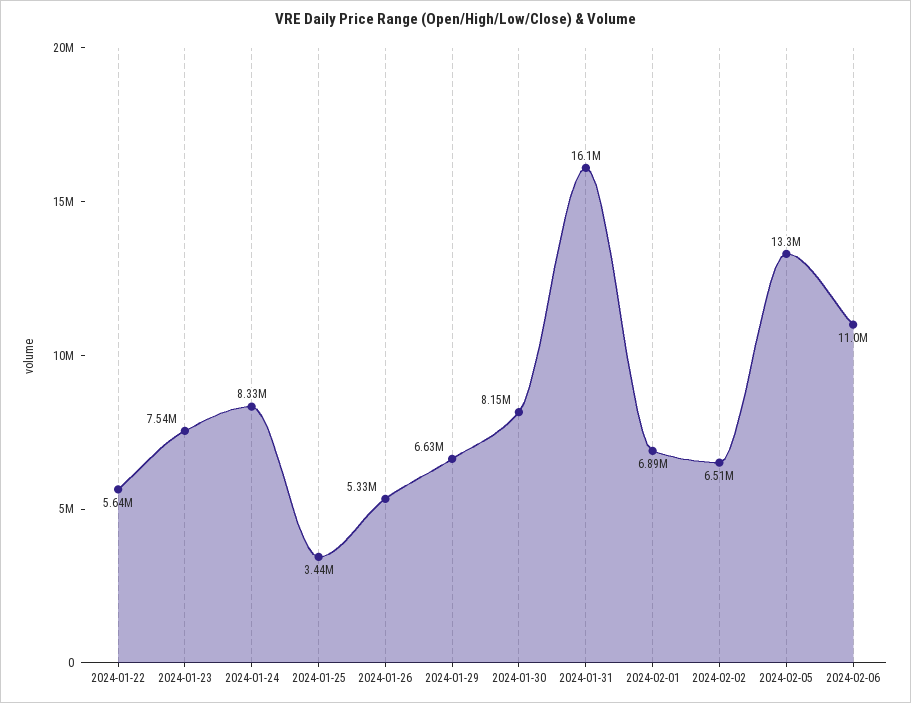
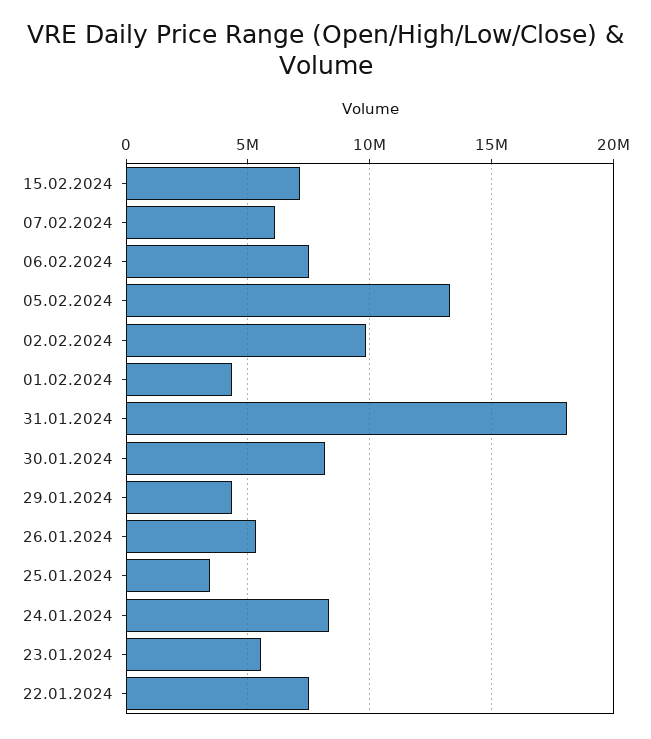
2024-01-22: 5640000 -> 7500000
2024-01-23: 7540000 -> 5500000
2024-01-29: 6630000 -> 4500000
2024-01-31: 16100000 -> 18000000
2024-02-01: 6890000 -> 4500000
2024-02-02: 6510000 -> 10000000
2024-02-06: 11000000 -> 7500000
15.02.2024: none -> 7000000
07.02.2024: none -> 6000000

